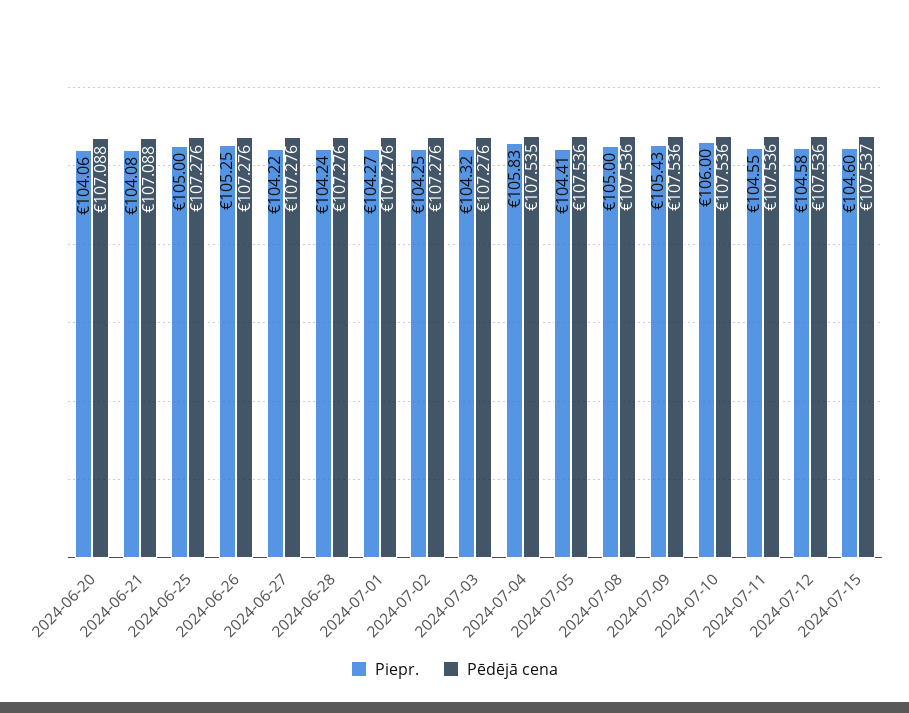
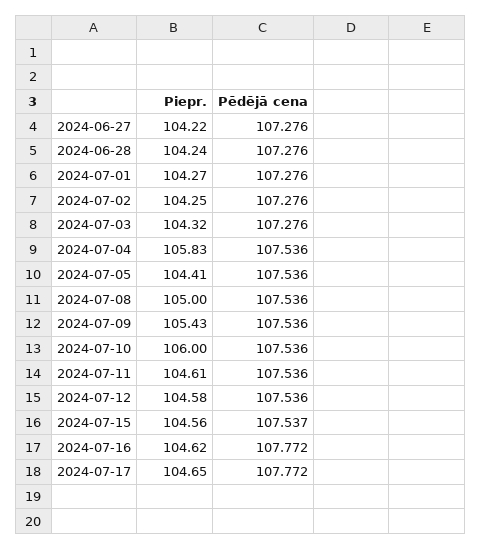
Piepr., 2024-06-20: 104.06 -> none
Pēdējā cena, 2024-06-20: 107.088 -> none
Piepr., 2024-06-21: 104.08 -> none
Pēdējā cena, 2024-06-21: 107.088 -> none
Piepr., 2024-06-25: 105 -> none
Pēdējā cena, 2024-06-25: 107.276 -> none
Piepr., 2024-06-26: 105.25 -> none
Pēdējā cena, 2024-06-26: 107.276 -> none
Pēdējā cena, 2024-07-04: 107.535 -> 107.536
Piepr., 2024-07-11: 104.55 -> 104.61
Piepr., 2024-07-15: 104.6 -> 104.56
Piepr., 2024-07-16: none -> 104.62
Pēdējā cena, 2024-07-16: none -> 107.772
Piepr., 2024-07-17: none -> 104.65
Pēdējā cena, 2024-07-17: none -> 107.772

